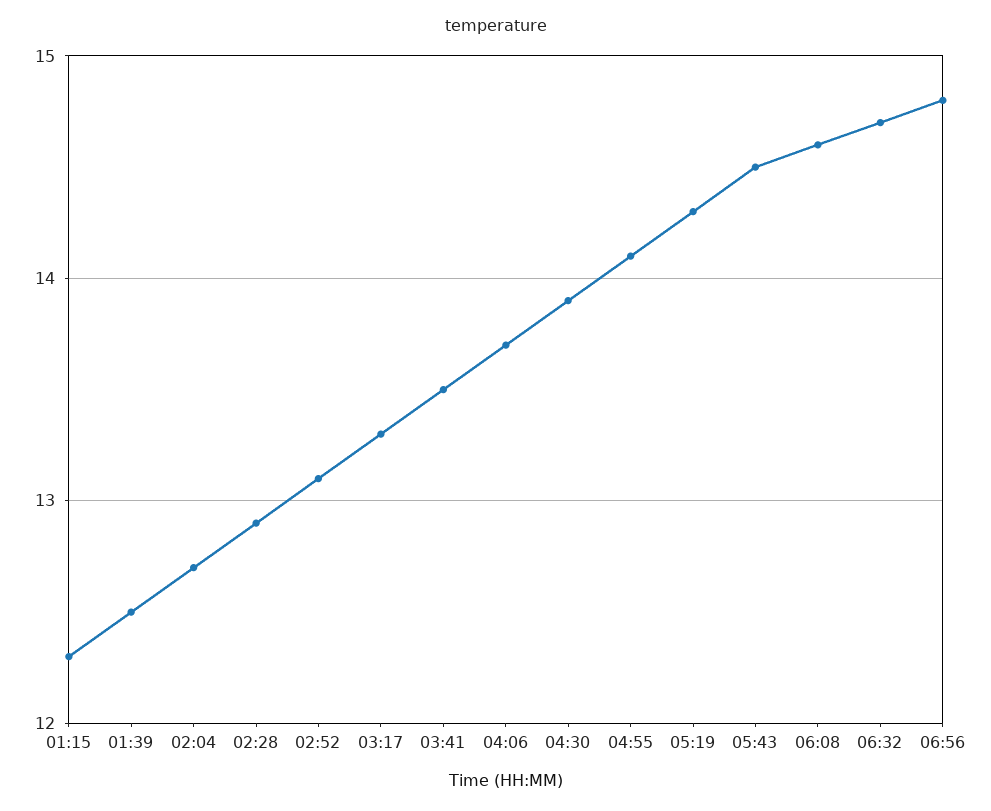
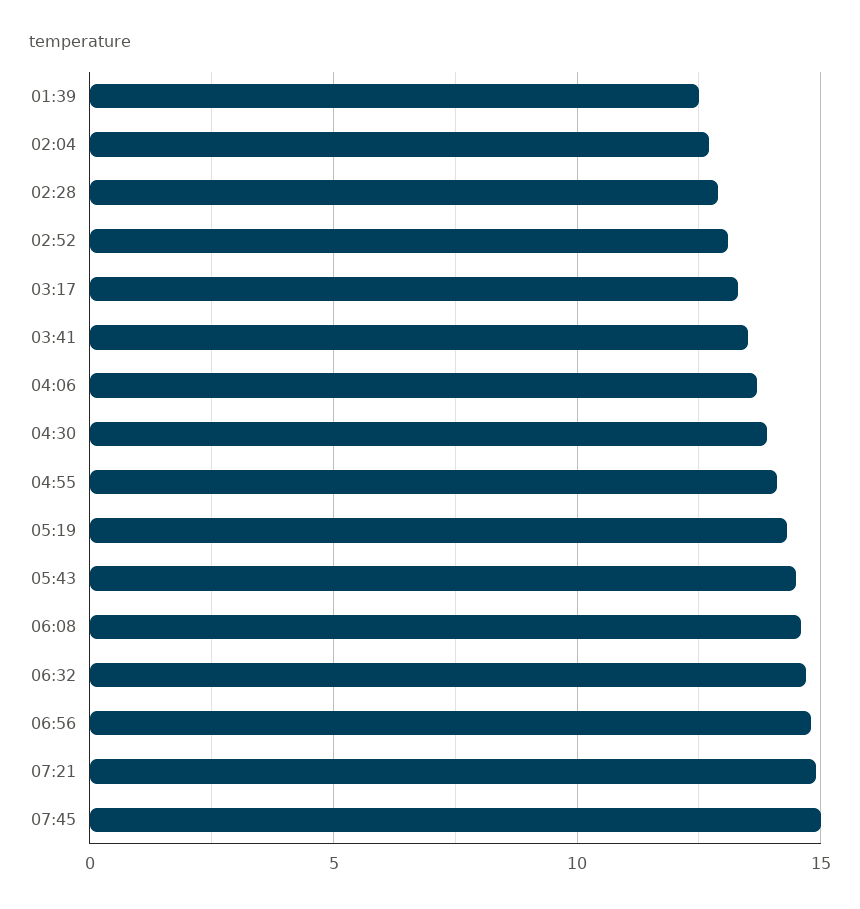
01:15: 12.3 -> none
07:21: none -> 15
07:45: none -> 15

